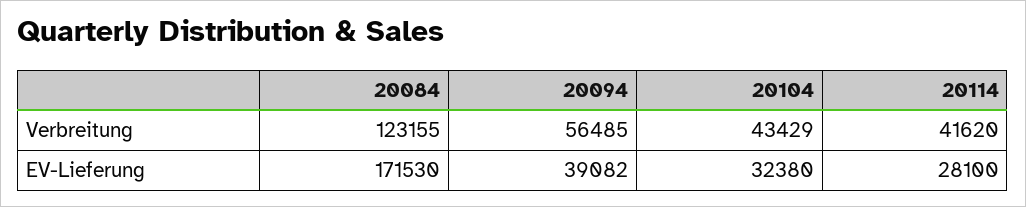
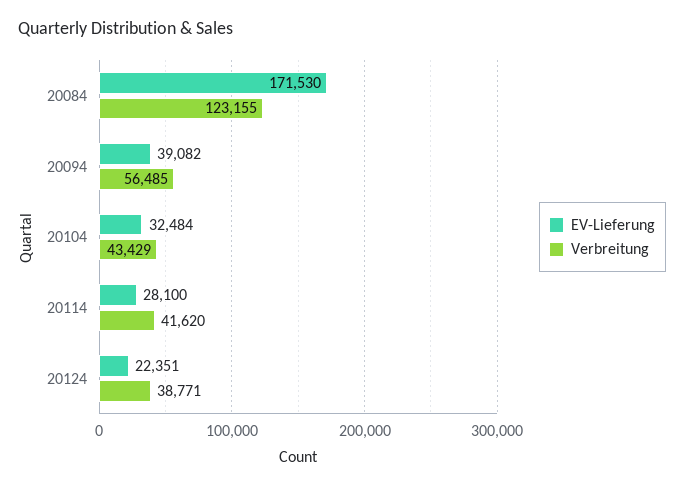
EV-Lieferung, 20104: 32380 -> 32484
EV-Lieferung, 20124: none -> 22351
Verbreitung, 20124: none -> 38771

